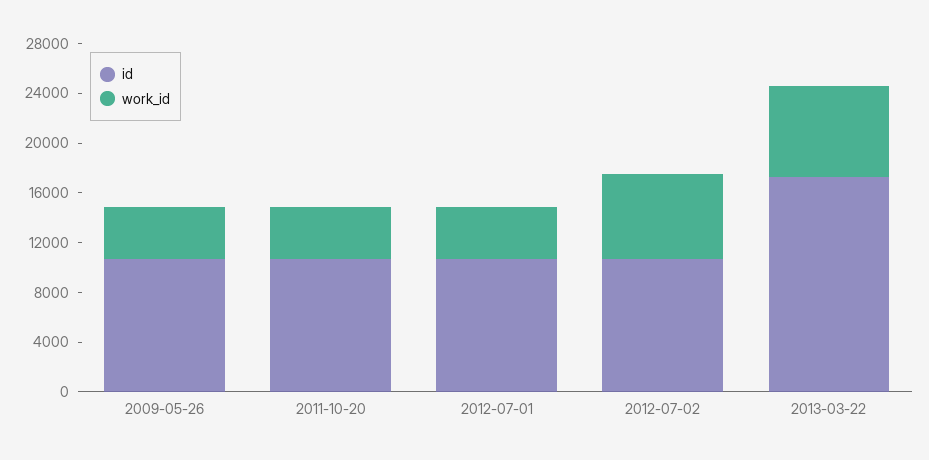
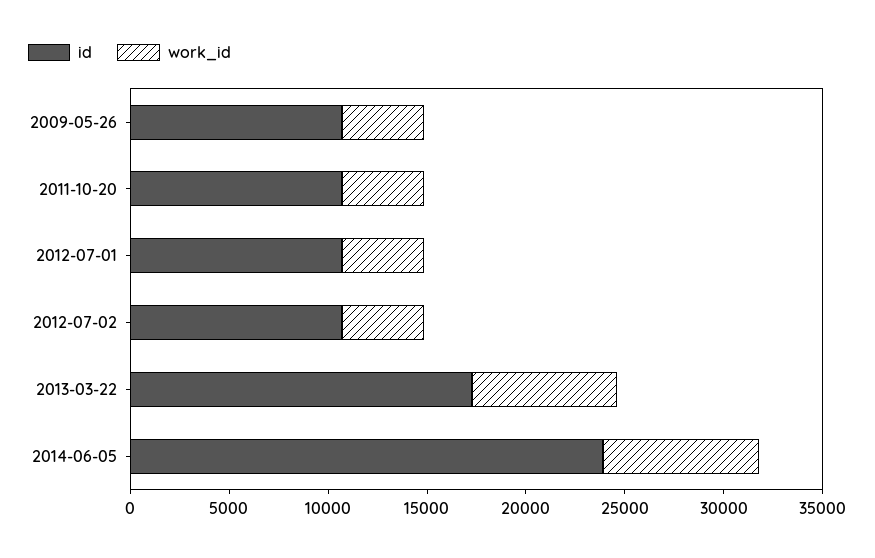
work_id, 2012-07-02: 7000 -> 4000
id, 2014-06-05: none -> 24000
work_id, 2014-06-05: none -> 8000

